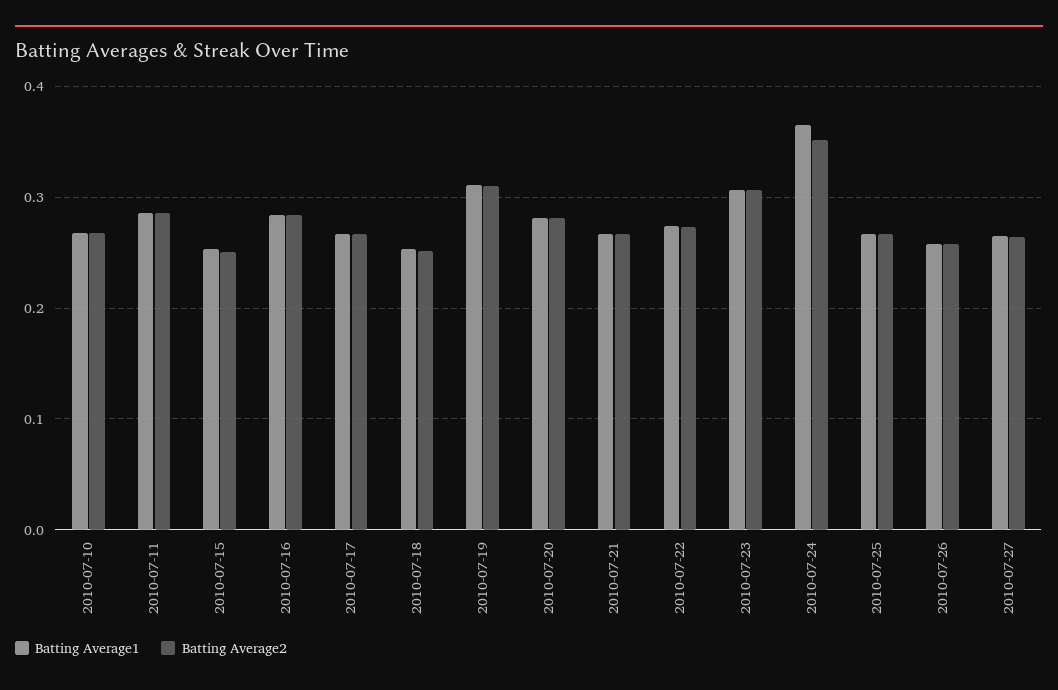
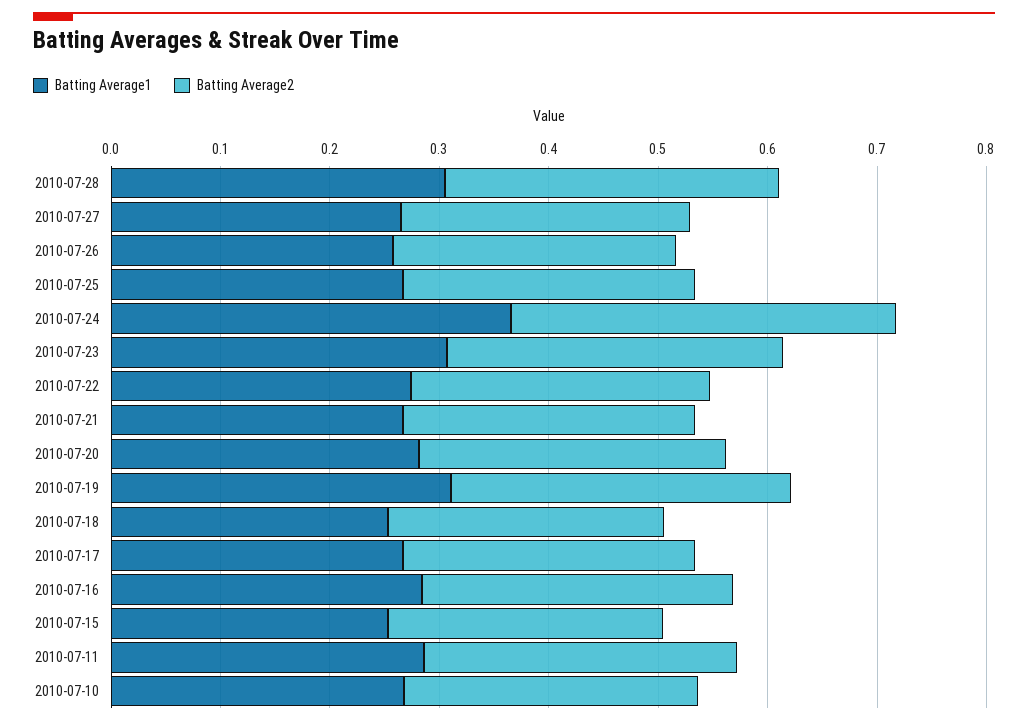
Batting Average1, 2010-07-28: none -> 0.3
Batting Average2, 2010-07-28: none -> 0.3

